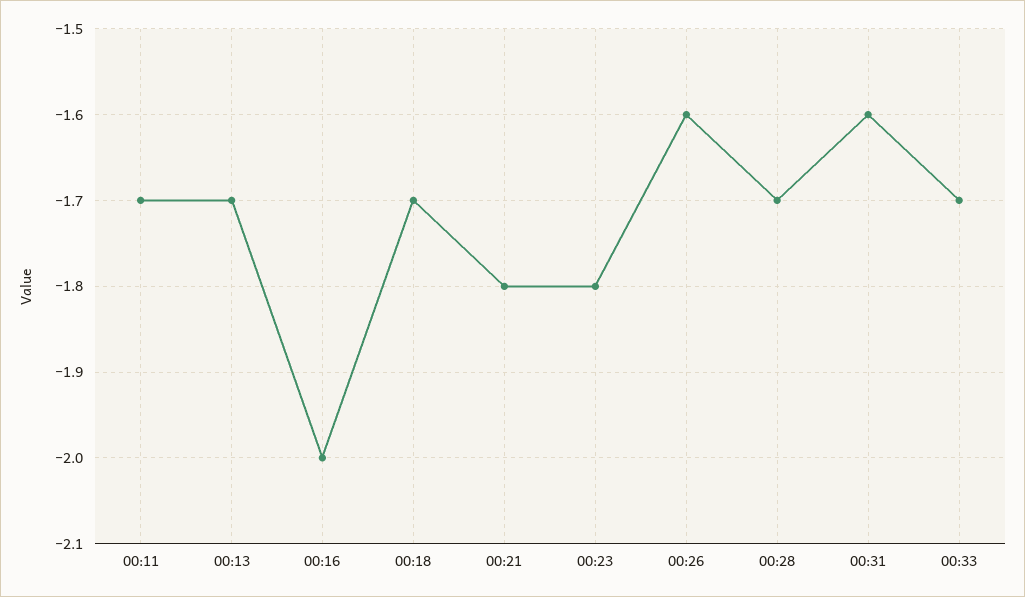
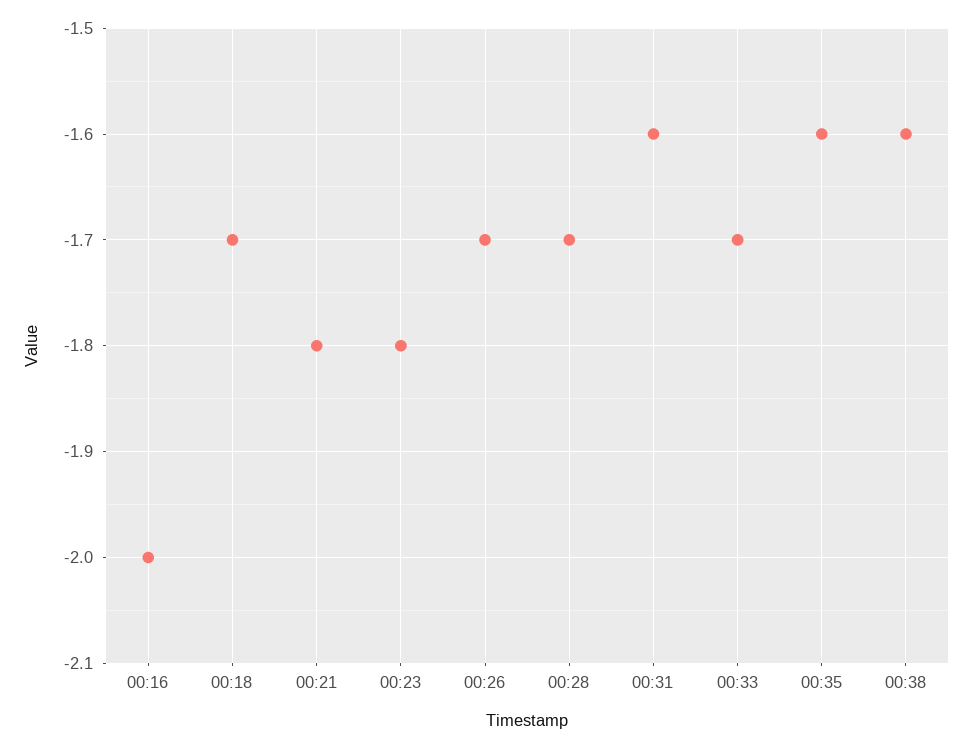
00:11: -1.7 -> none
00:13: -1.7 -> none
00:26: -1.6 -> -1.7
00:35: none -> -1.6
00:38: none -> -1.6

